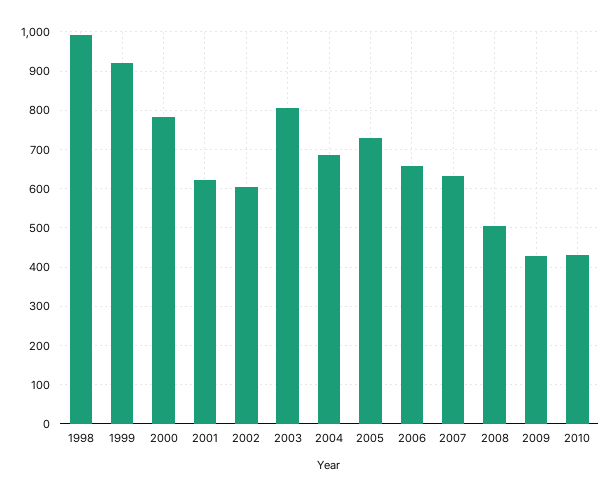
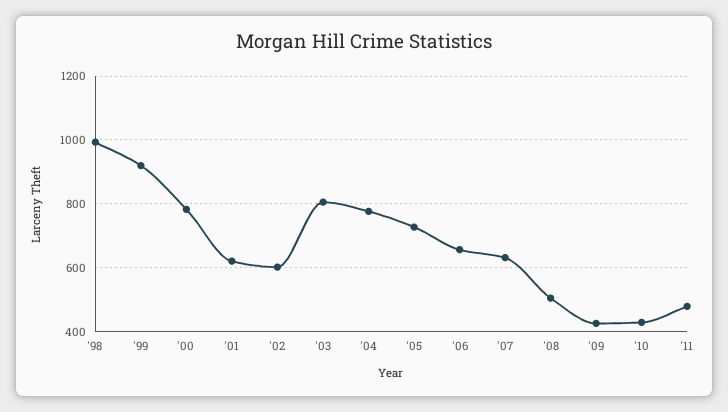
2004: 680 -> 780
'11: none -> 480

